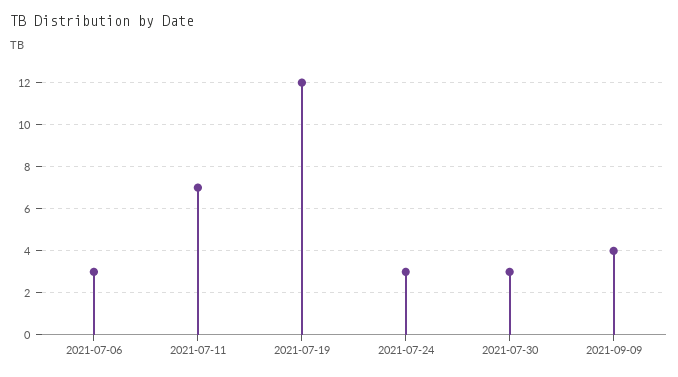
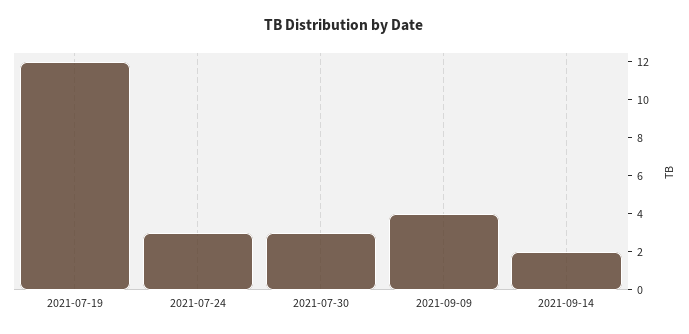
2021-07-06: 3 -> none
2021-07-11: 7 -> none
2021-09-14: none -> 2

